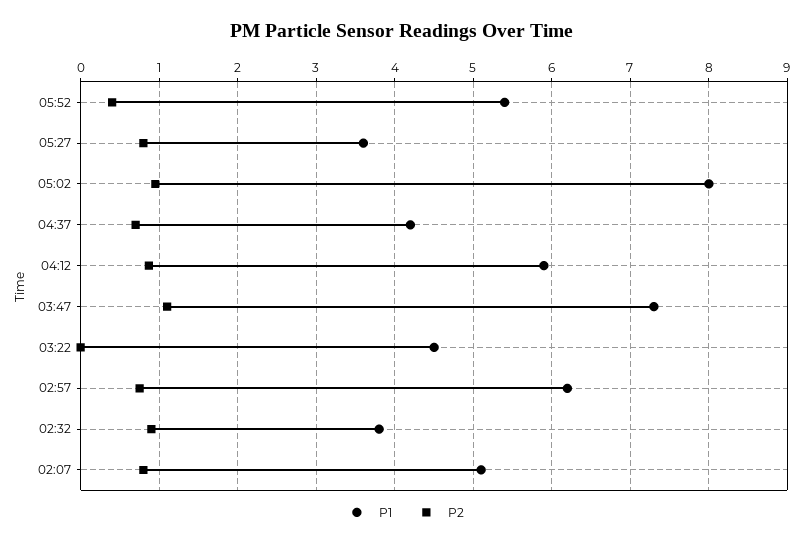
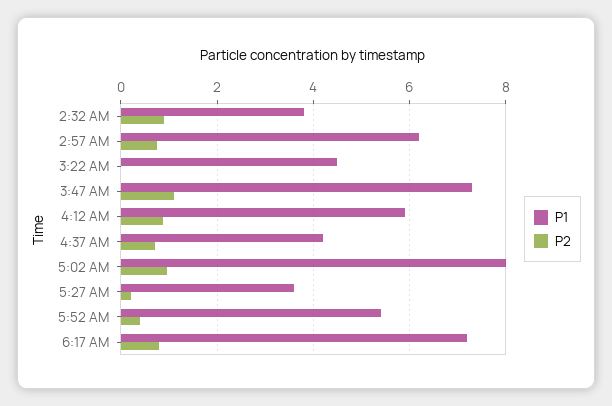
P2, 05:27: 0.8 -> 0.2
P1, 02:07: 5.1 -> none
P2, 02:07: 0.8 -> none
P1, 6:17 AM: none -> 7.2
P2, 6:17 AM: none -> 0.8

